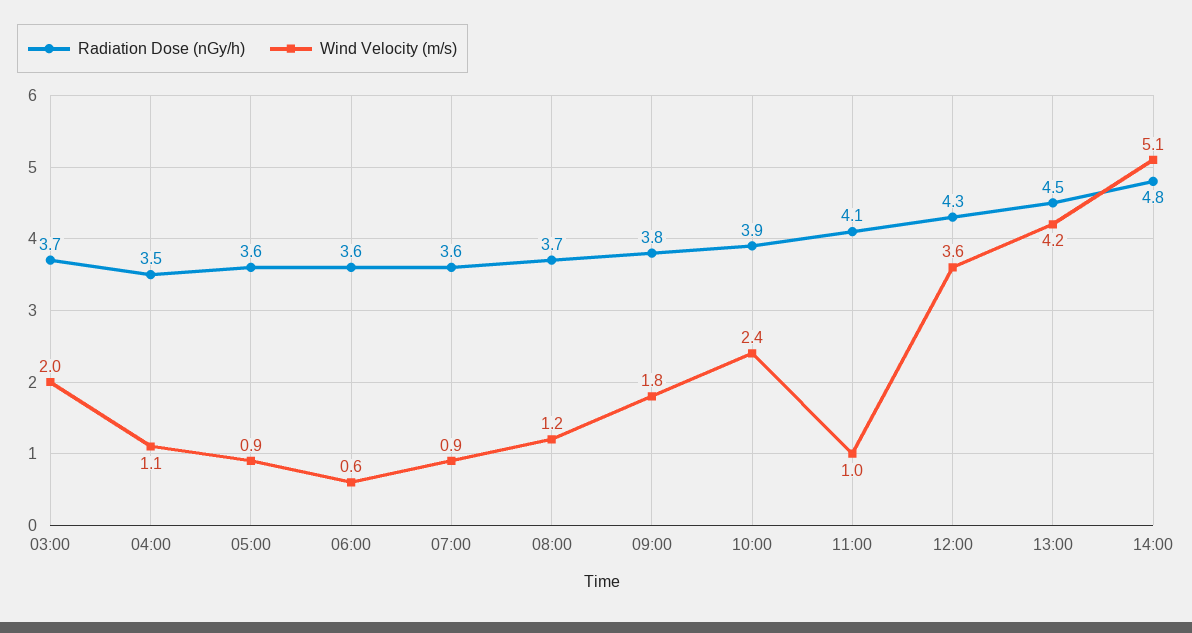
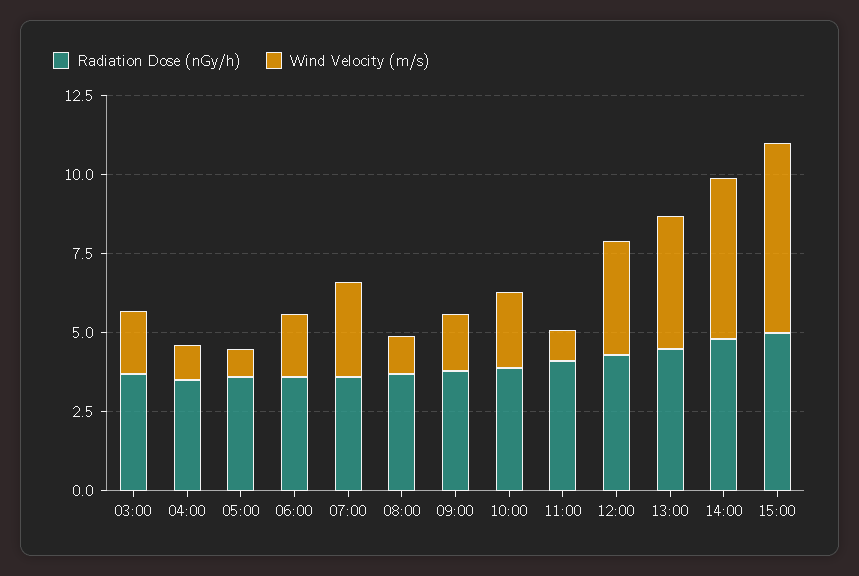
Wind Velocity (m/s), 06:00: 0.6 -> 2
Wind Velocity (m/s), 07:00: 0.9 -> 3
Radiation Dose (nGy/h), 15:00: none -> 5
Wind Velocity (m/s), 15:00: none -> 6

